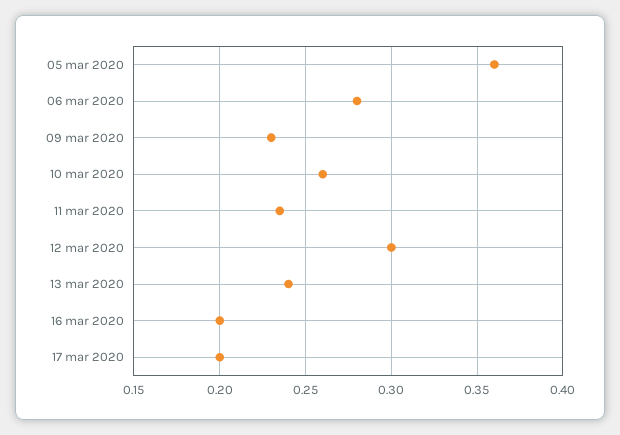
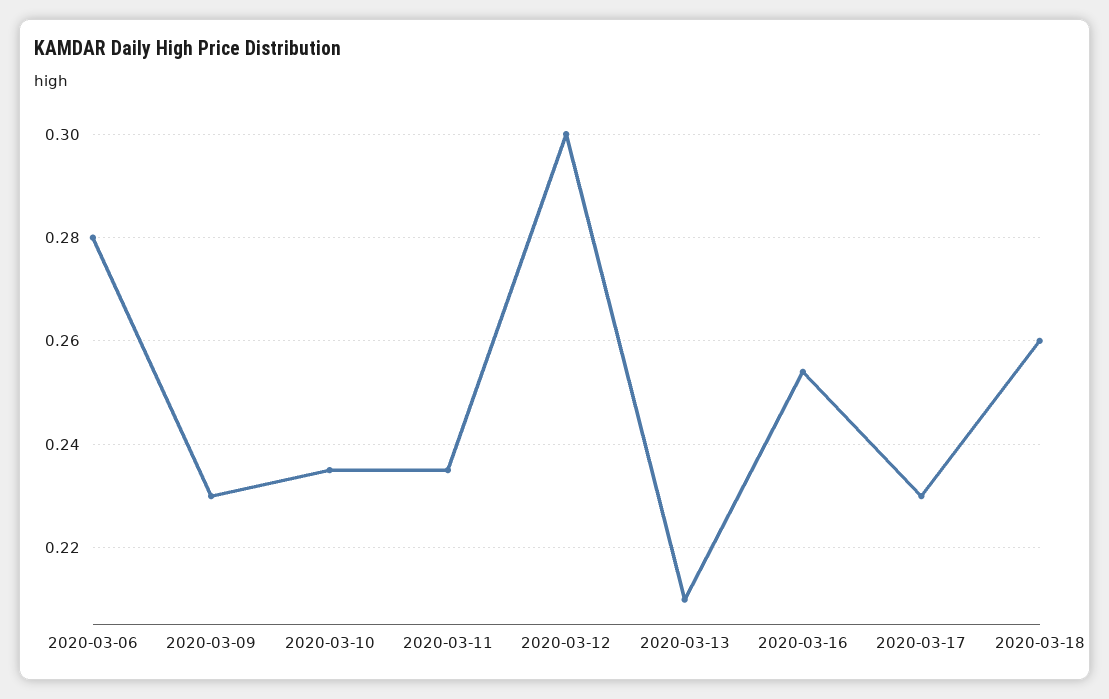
05 mar 2020: 0.36 -> none
10 mar 2020: 0.26 -> 0.235
13 mar 2020: 0.24 -> 0.21
16 mar 2020: 0.2 -> 0.255
17 mar 2020: 0.2 -> 0.23
2020-03-18: none -> 0.26

